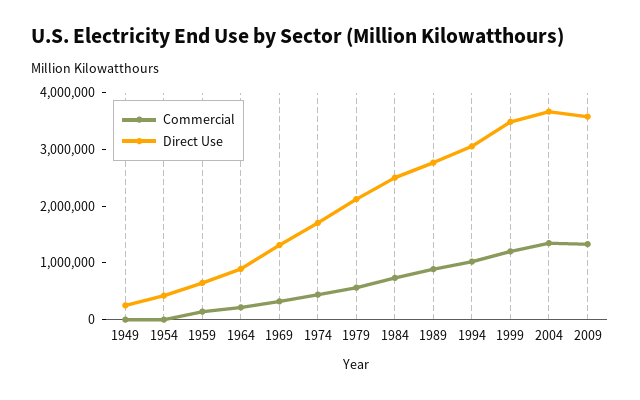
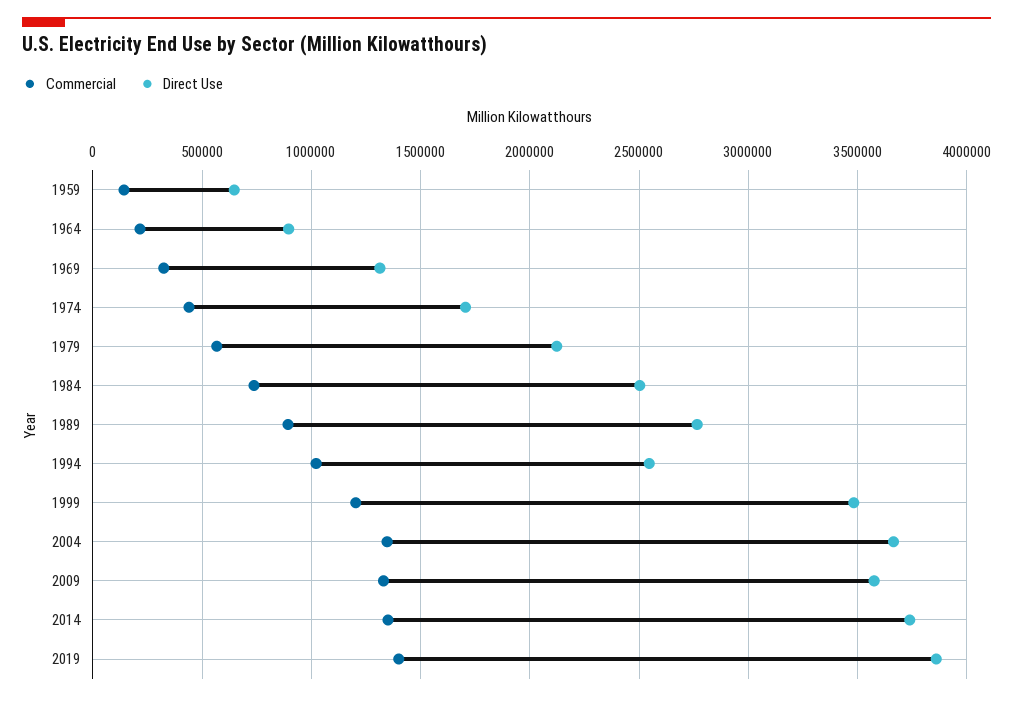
Commercial, 1949: 0 -> none
Direct Use, 1949: 200000 -> none
Commercial, 1954: 0 -> none
Direct Use, 1954: 400000 -> none
Direct Use, 1994: 3000000 -> 2550000
Commercial, 2014: none -> 1350000
Direct Use, 2014: none -> 3750000
Commercial, 2019: none -> 1400000
Direct Use, 2019: none -> 3850000

